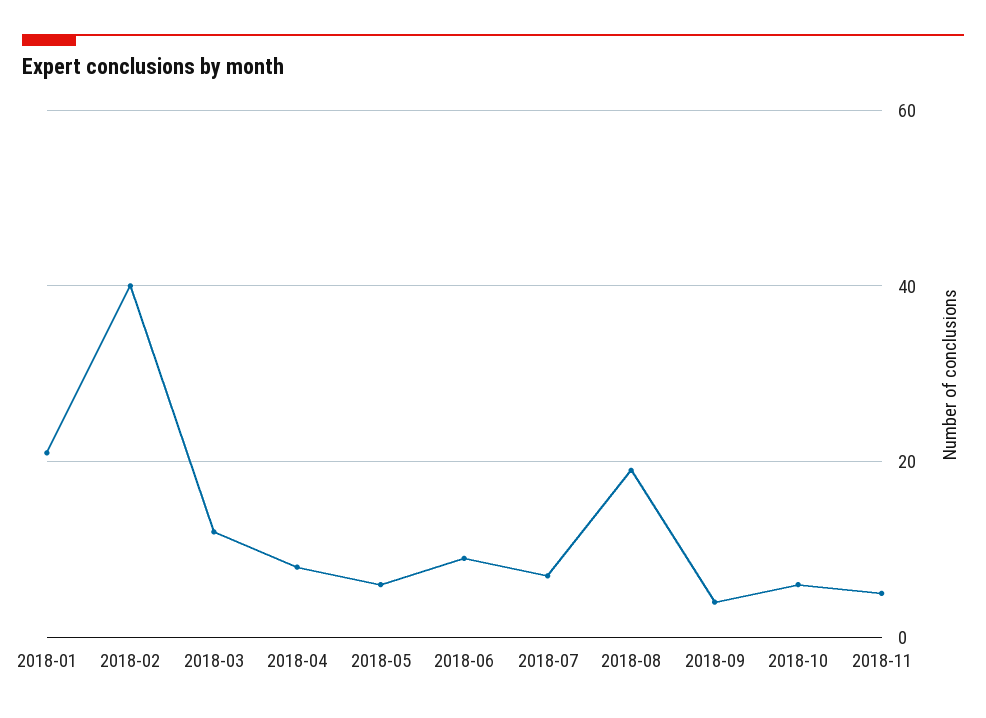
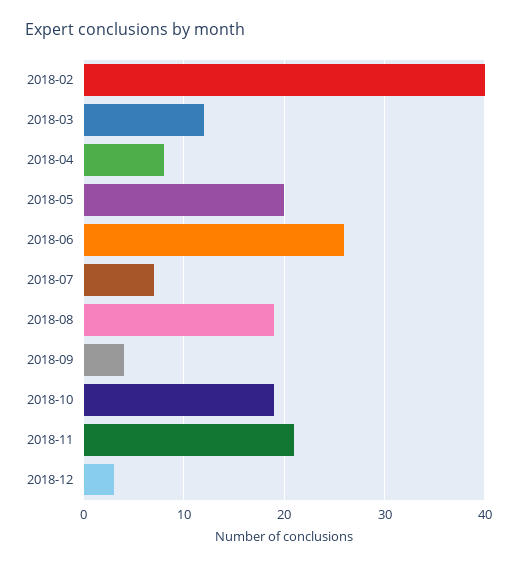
2018-01: 20 -> none
2018-05: 5 -> 20
2018-06: 10 -> 26
2018-10: 5 -> 19
2018-11: 5 -> 21
2018-12: none -> 3

